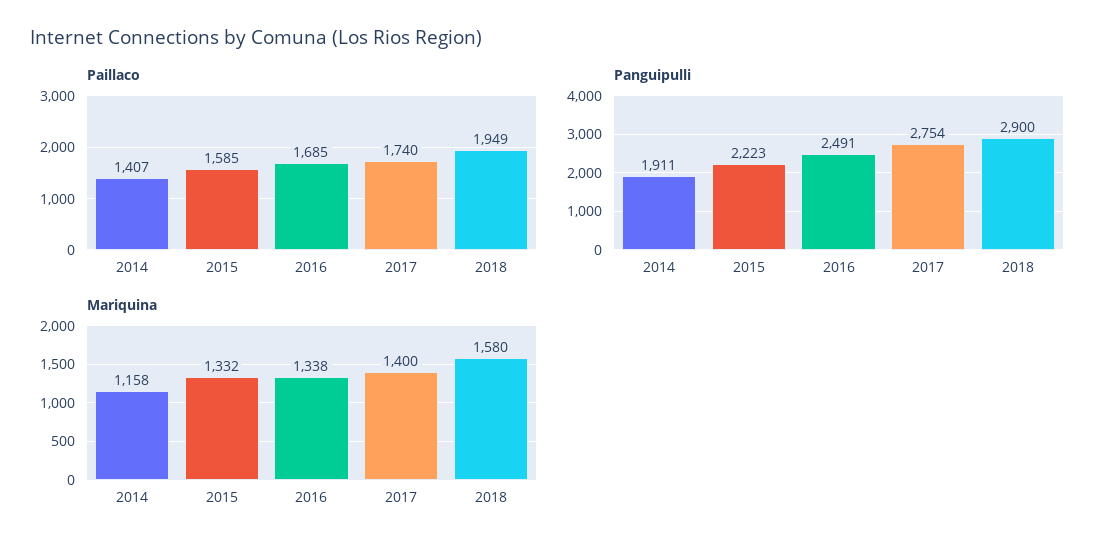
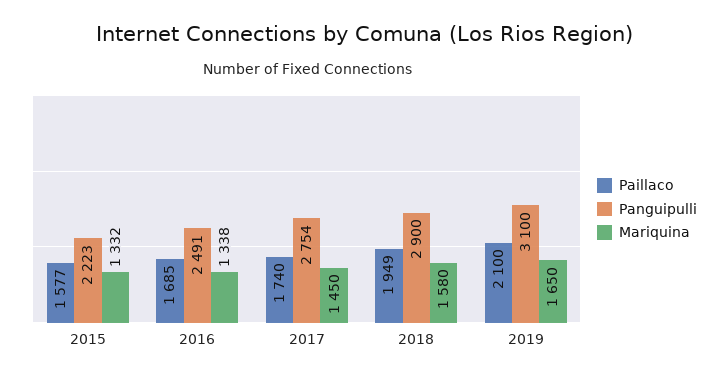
Paillaco, 2014: 1407 -> none
Paillaco, 2015: 1585 -> 1577
Panguipulli, 2014: 1911 -> none
Mariquina, 2014: 1158 -> none
Mariquina, 2017: 1400 -> 1450
Paillaco, 2019: none -> 2100
Panguipulli, 2019: none -> 3100
Mariquina, 2019: none -> 1650

